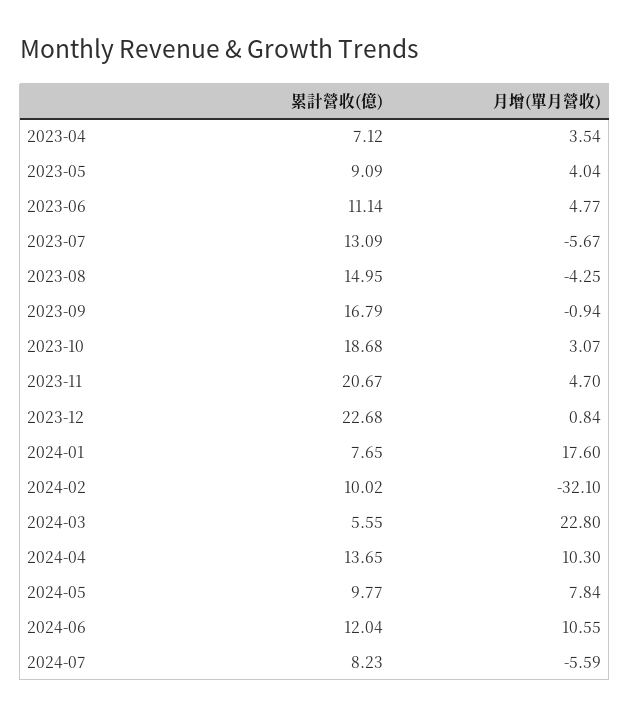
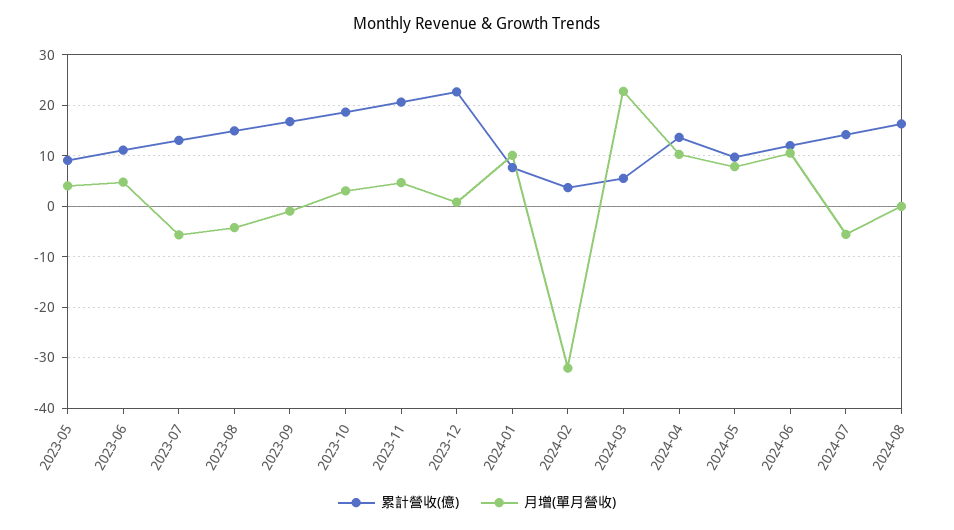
累計營收(億), 2023-04: 7.12 -> none
月增(單月營收), 2023-04: 3.54 -> none
月增(單月營收), 2024-01: 17.6 -> 10
累計營收(億), 2024-02: 10.02 -> 4
累計營收(億), 2024-07: 8.23 -> 14
累計營收(億), 2024-08: none -> 16
月增(單月營收), 2024-08: none -> 0

